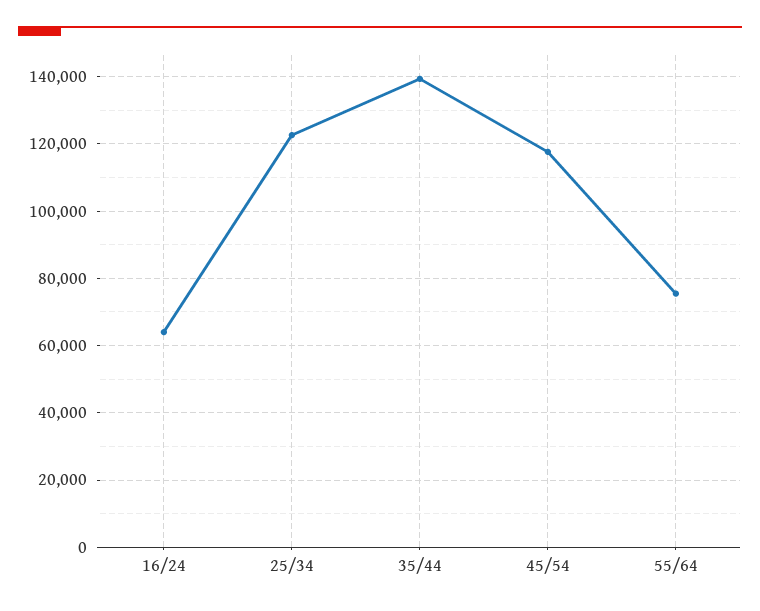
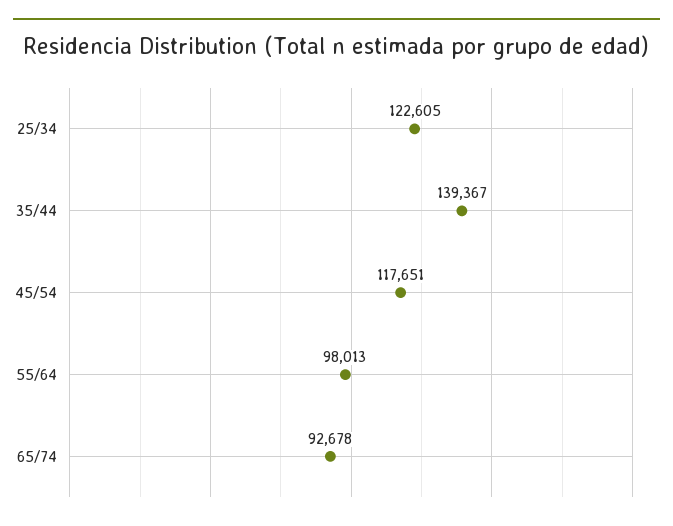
16/24: 64000 -> none
55/64: 76000 -> 98013
65/74: none -> 92678

